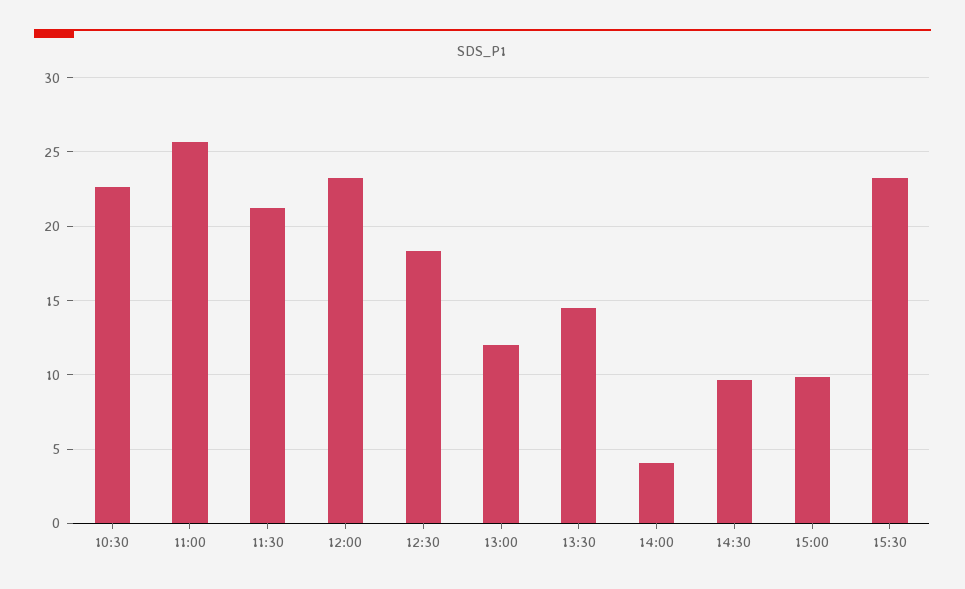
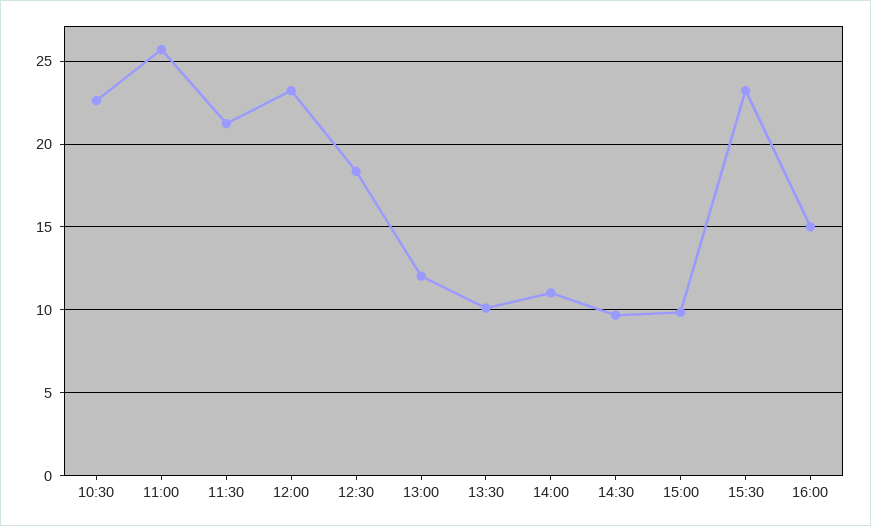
13:30: 14.5 -> 10
14:00: 4 -> 11
16:00: none -> 15

